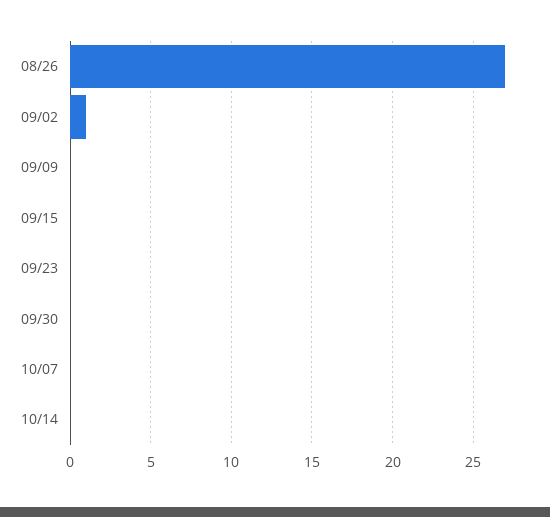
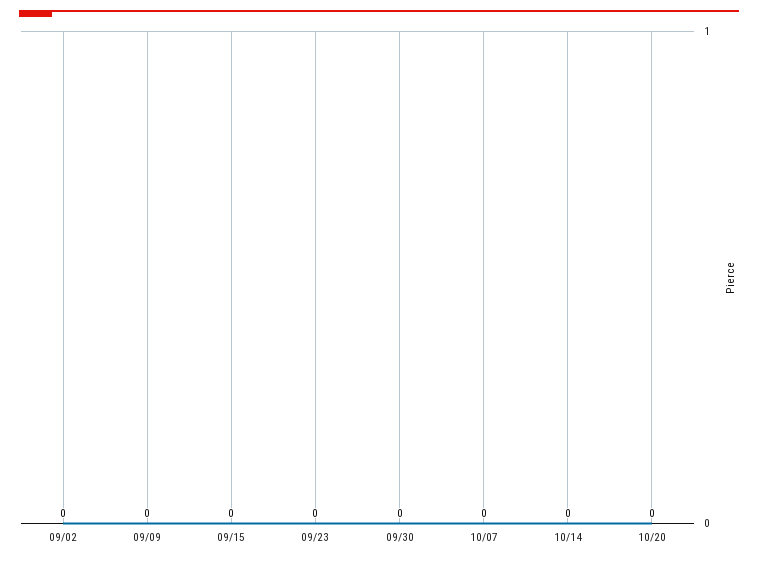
08/26: 27 -> none
09/02: 1 -> 0
10/20: none -> 0

